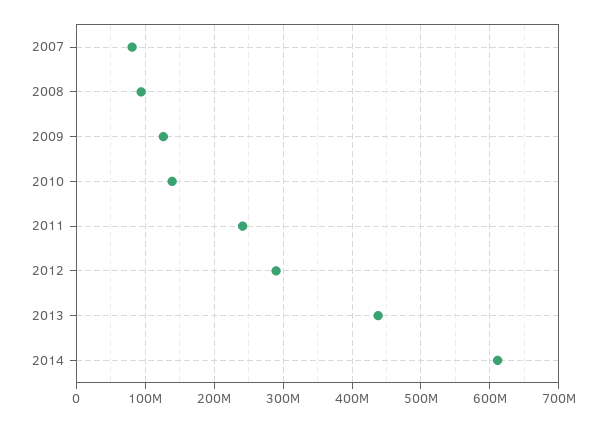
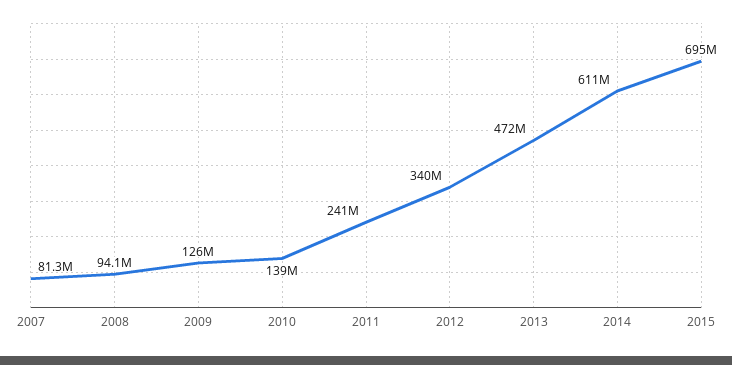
2012: 290000000 -> 340000000
2013: 440000000 -> 472000000
2015: none -> 695000000

